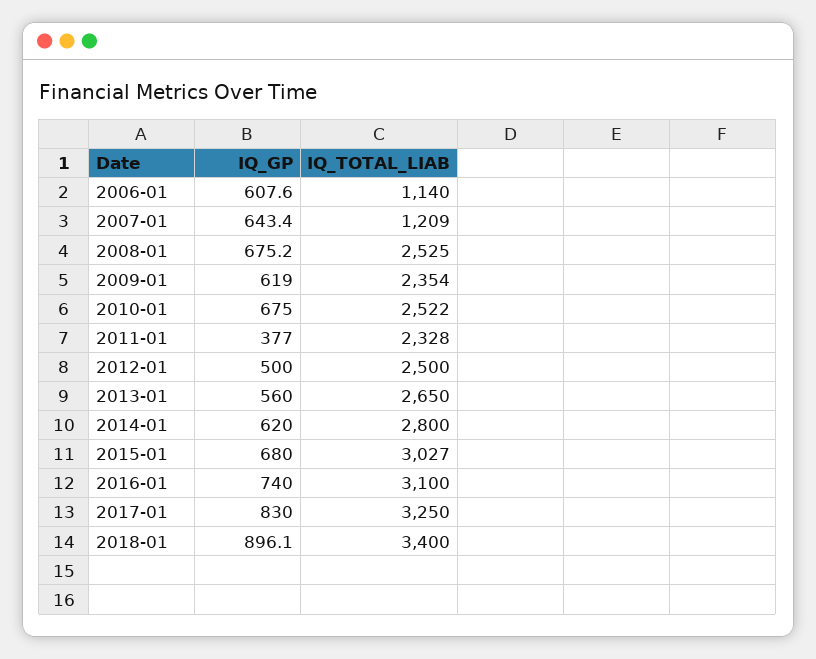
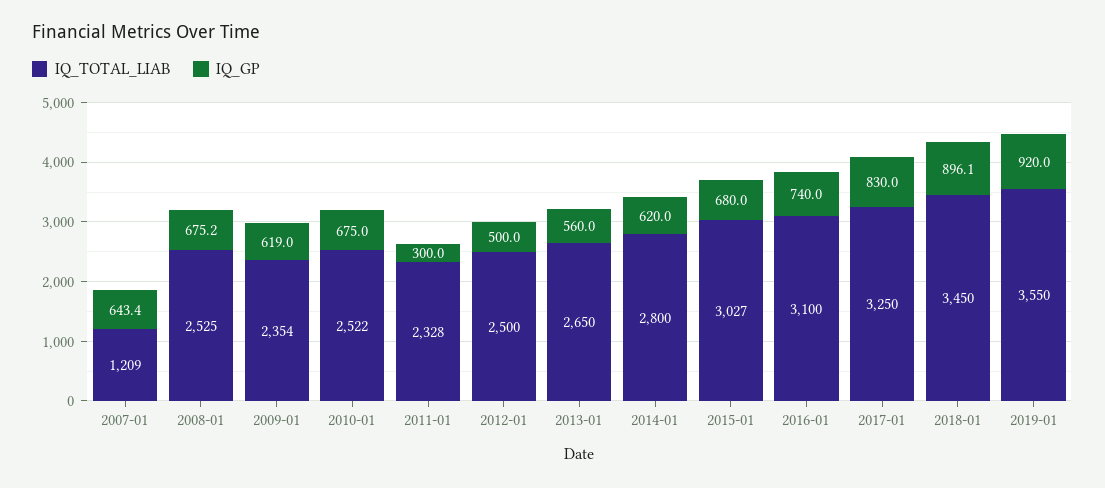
IQ_GP, 2006-01: 607.6 -> none
IQ_TOTAL_LIAB, 2006-01: 1140 -> none
IQ_GP, 2011-01: 377 -> 300
IQ_TOTAL_LIAB, 2018-01: 3400 -> 3450
IQ_TOTAL_LIAB, 2019-01: none -> 3550
IQ_GP, 2019-01: none -> 920

